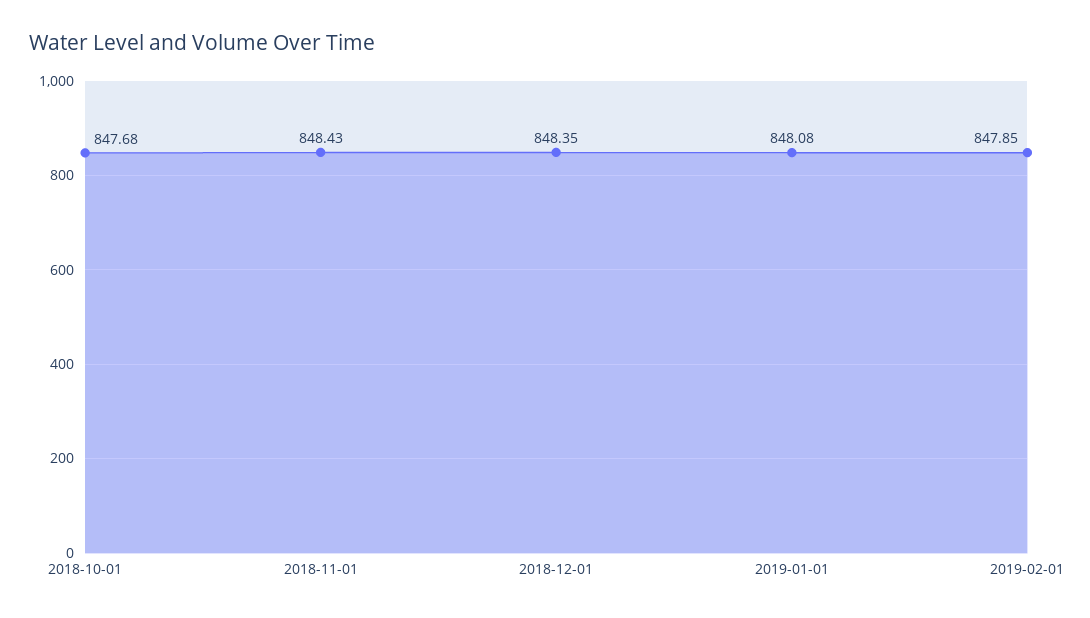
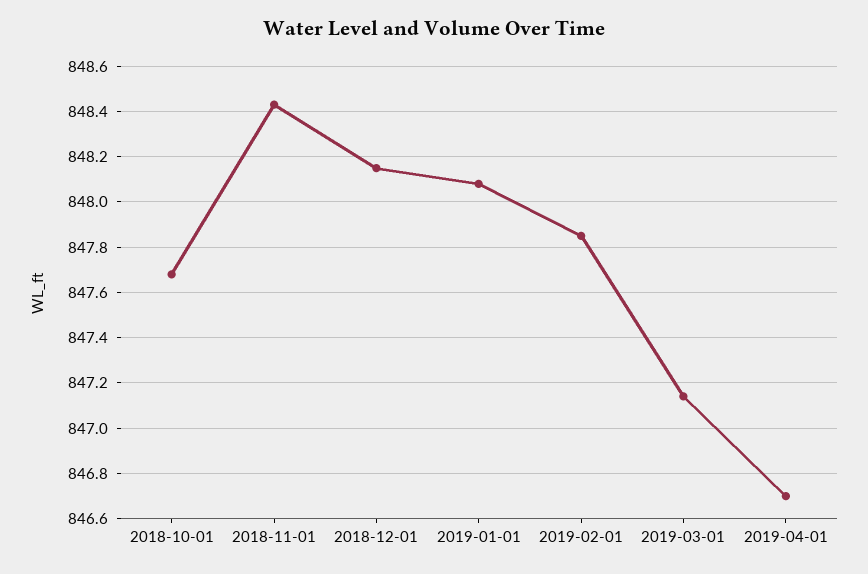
2018-12-01: 848.35 -> 848.15
2019-03-01: none -> 847.15
2019-04-01: none -> 846.7

